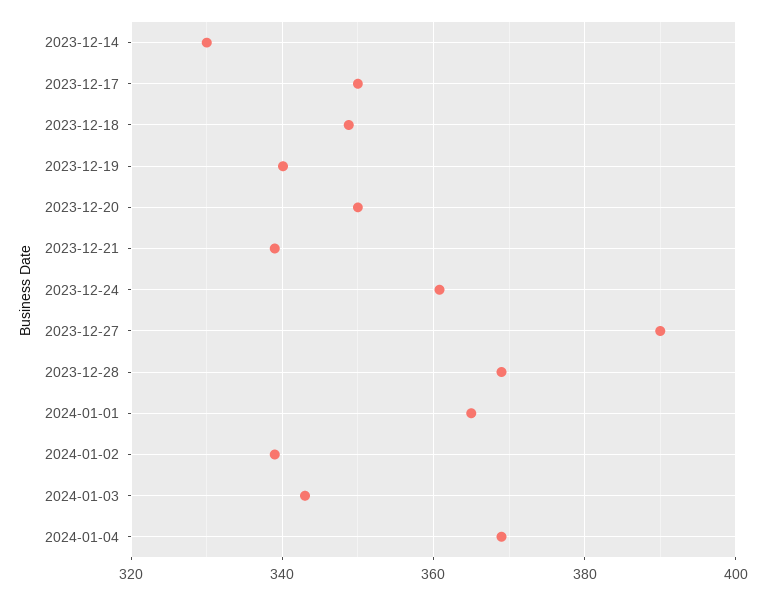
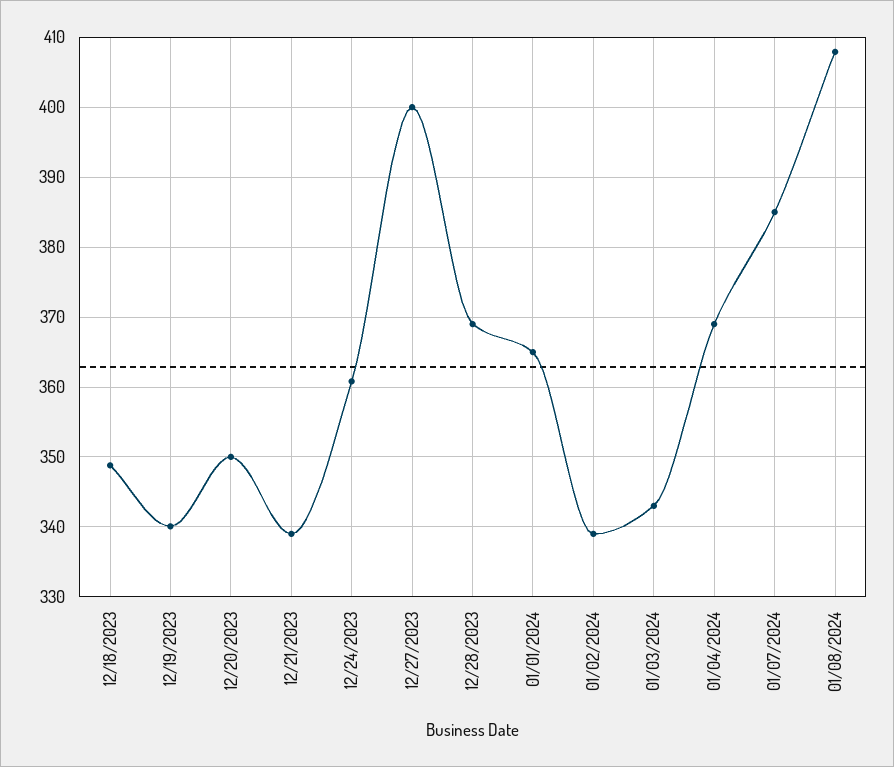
2023-12-14: 330 -> none
2023-12-17: 350 -> none
2023-12-27: 390 -> 400
01/07/2024: none -> 385
01/08/2024: none -> 408

